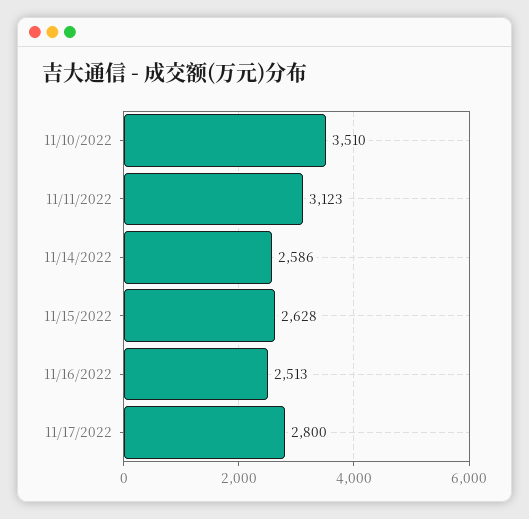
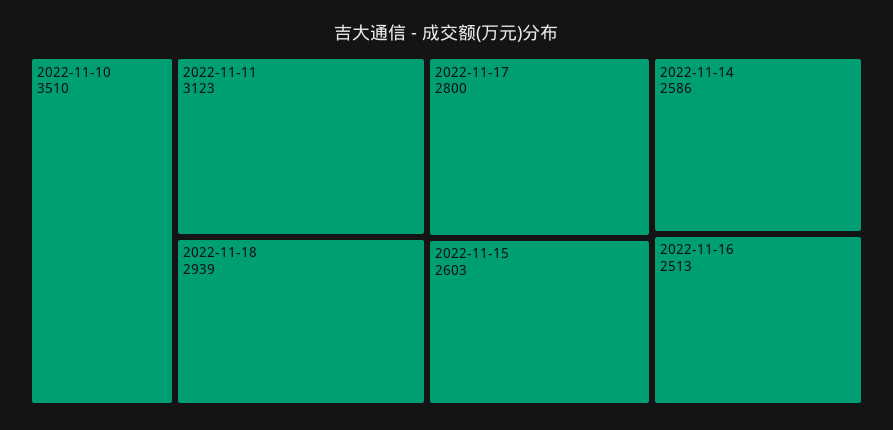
11/15/2022: 2628 -> 2603
2022-11-18: none -> 2939

